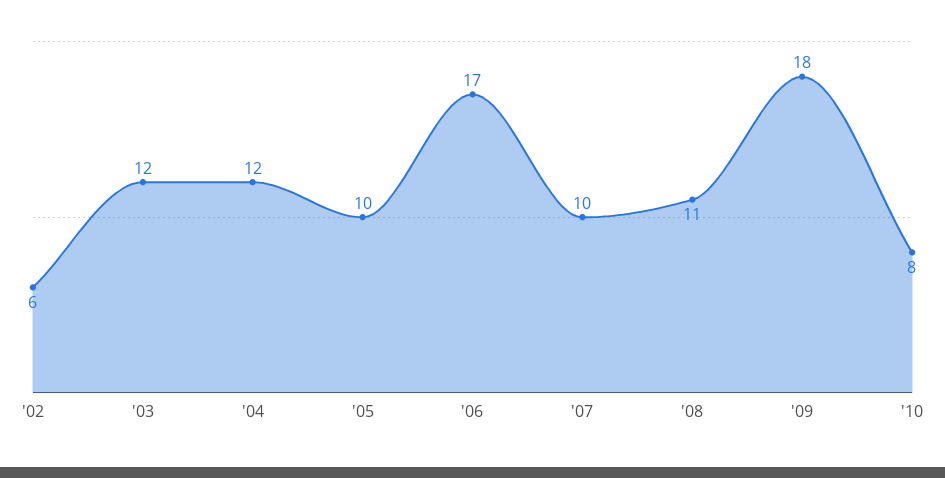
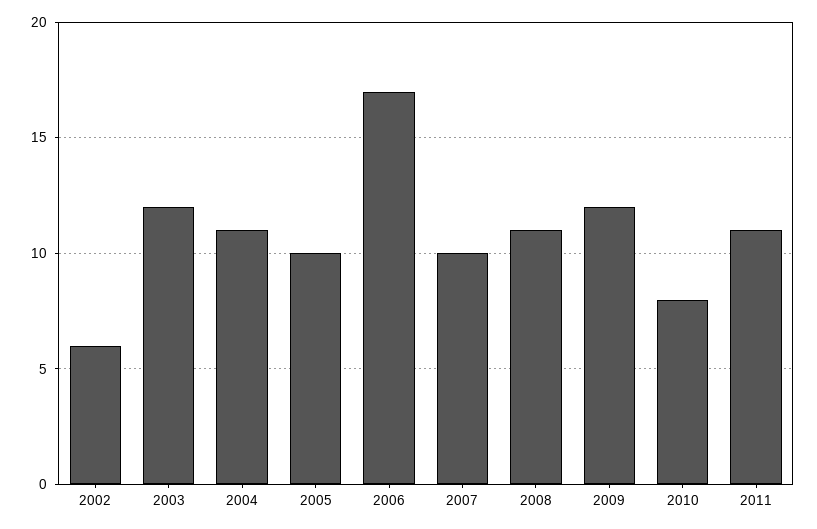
'04: 12 -> 11
'09: 18 -> 12
2011: none -> 11

